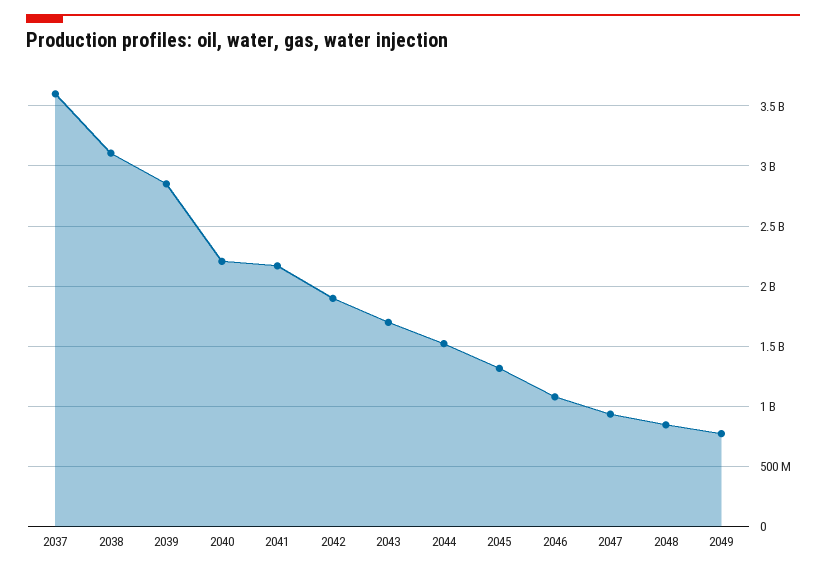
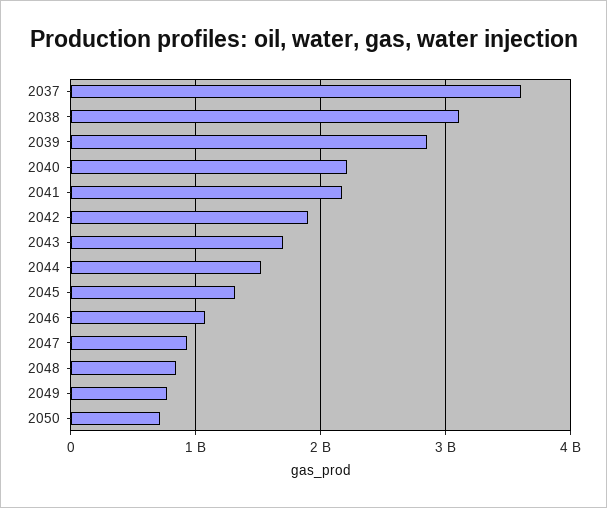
2050: none -> 700000000

